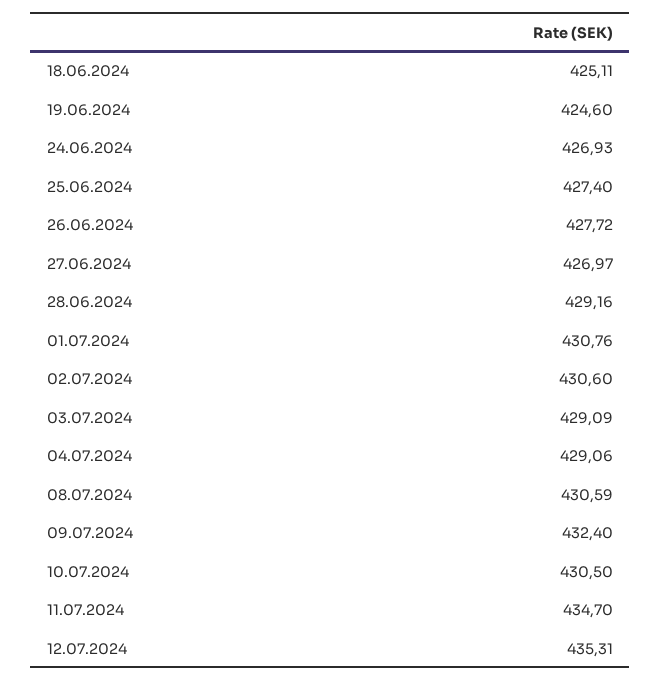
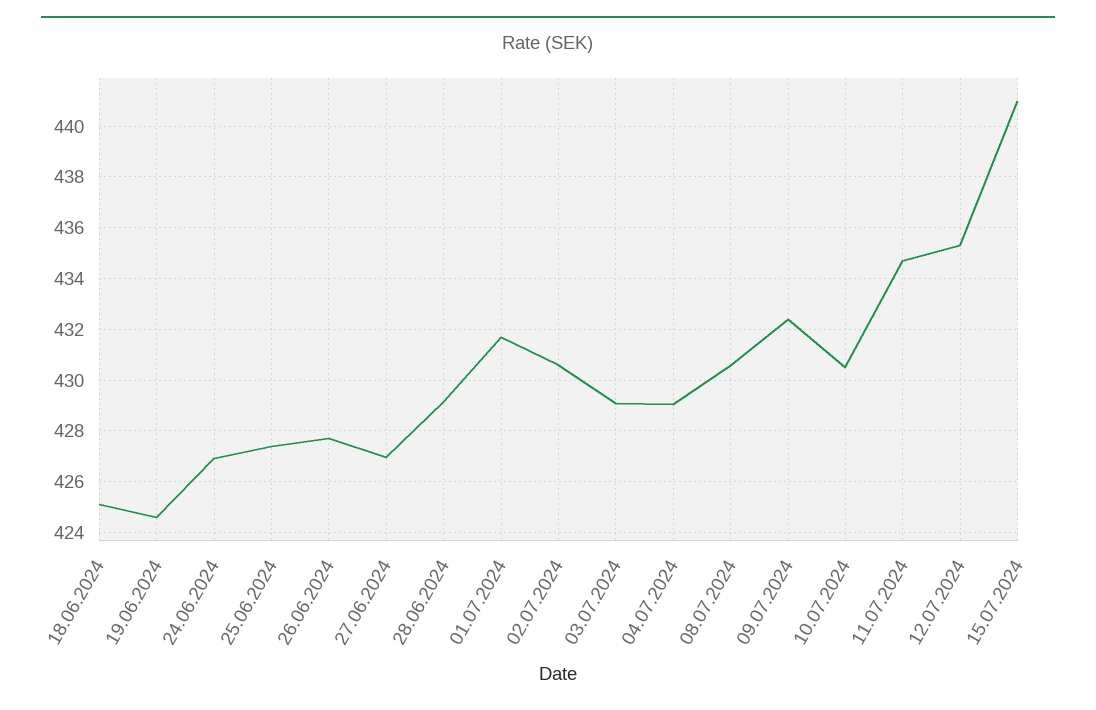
01.07.2024: 430.76 -> 431.75
15.07.2024: none -> 441

